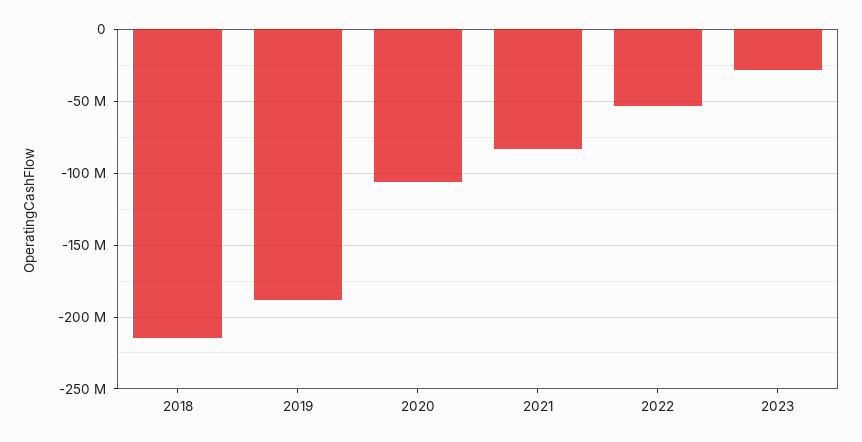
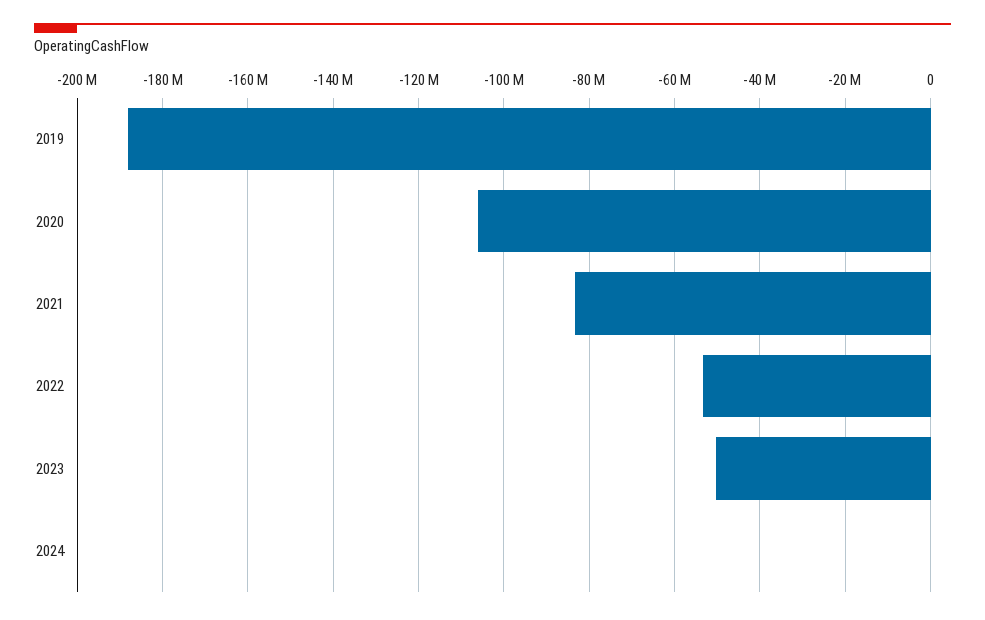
2018: -215000000 -> none
2023: -30000000 -> -50000000
2024: none -> 0

